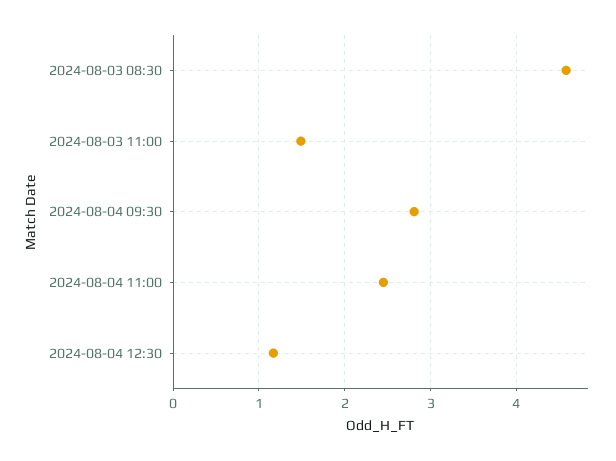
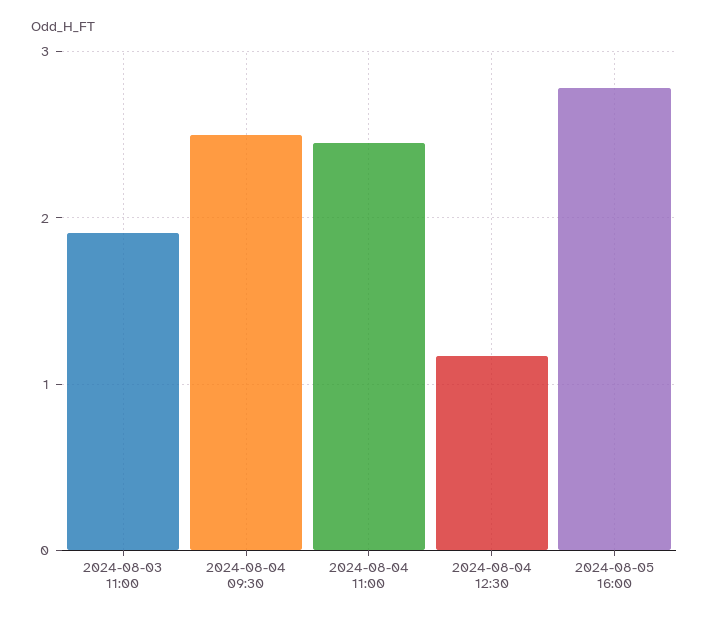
2024-08-03 08:30: 4.6 -> none
2024-08-03 11:00: 1.5 -> 1.9
2024-08-04 09:30: 2.8 -> 2.5
2024-08-05 16:00: none -> 2.8

